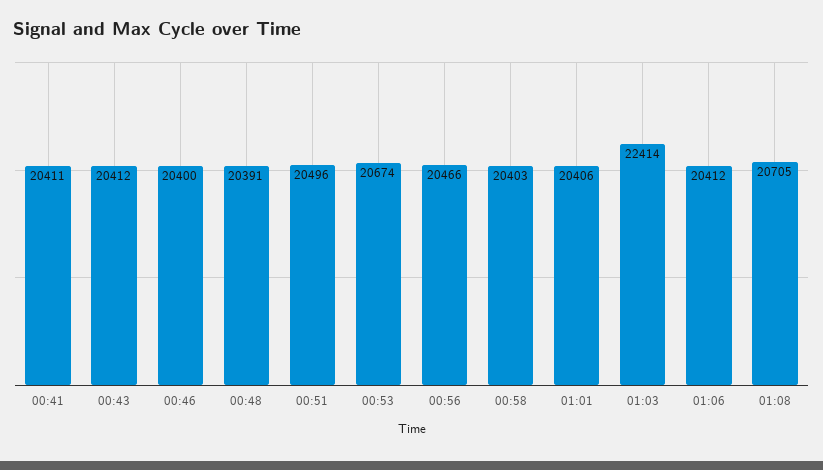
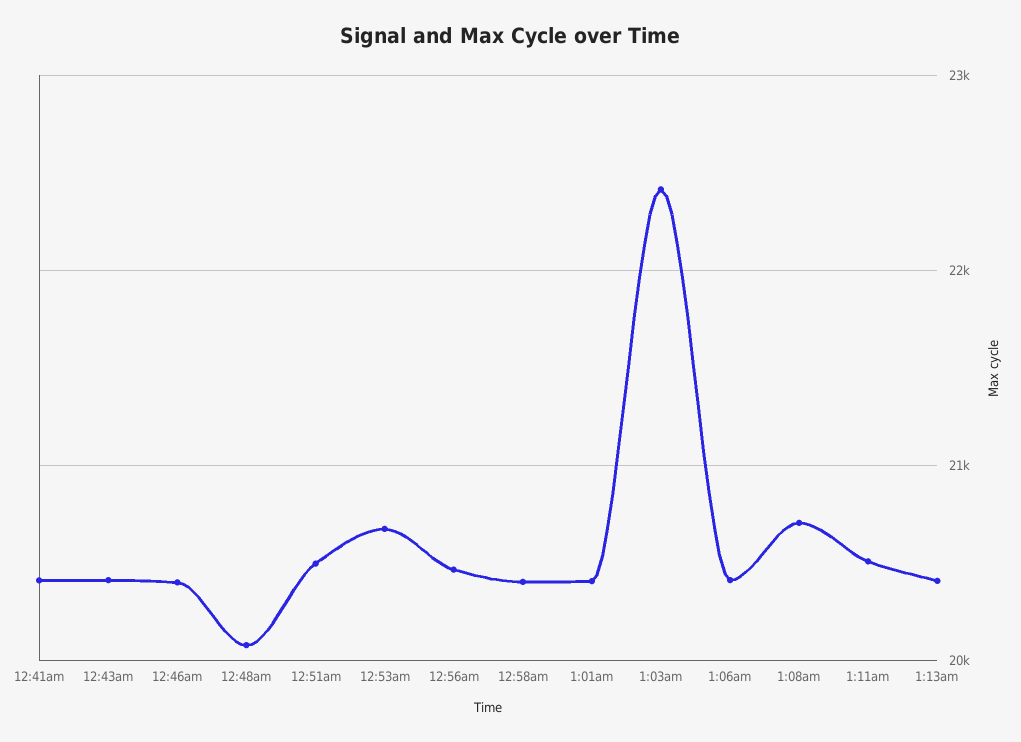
00:48: 20391 -> 20100
1:11am: none -> 20500
1:13am: none -> 20400

